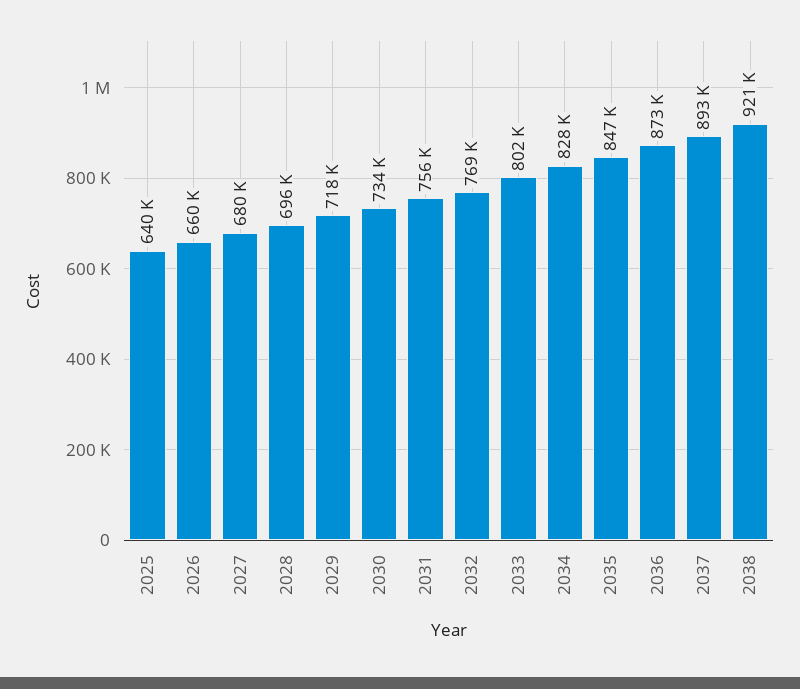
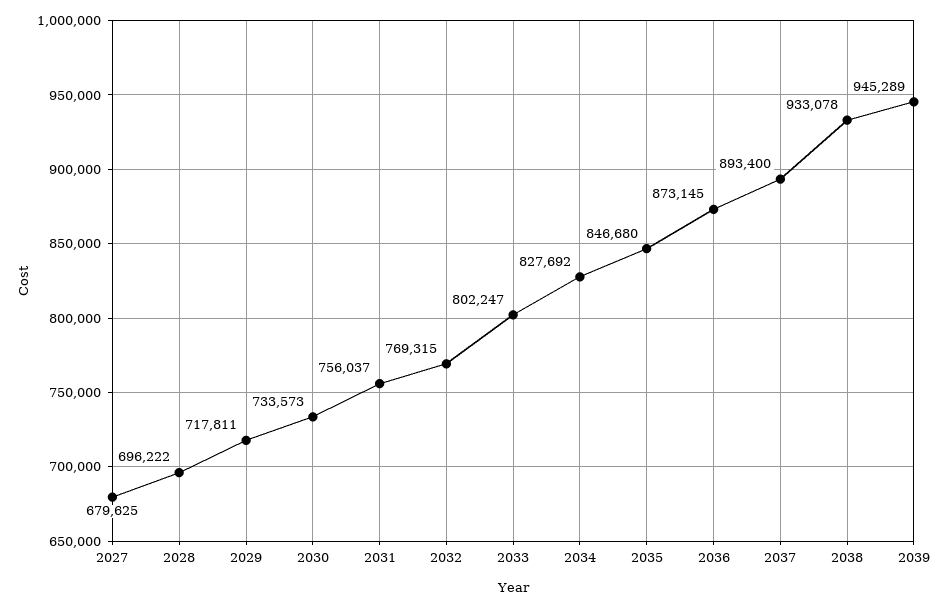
2025: 640000 -> none
2026: 660000 -> none
2038: 921000 -> 933078
2039: none -> 945289

